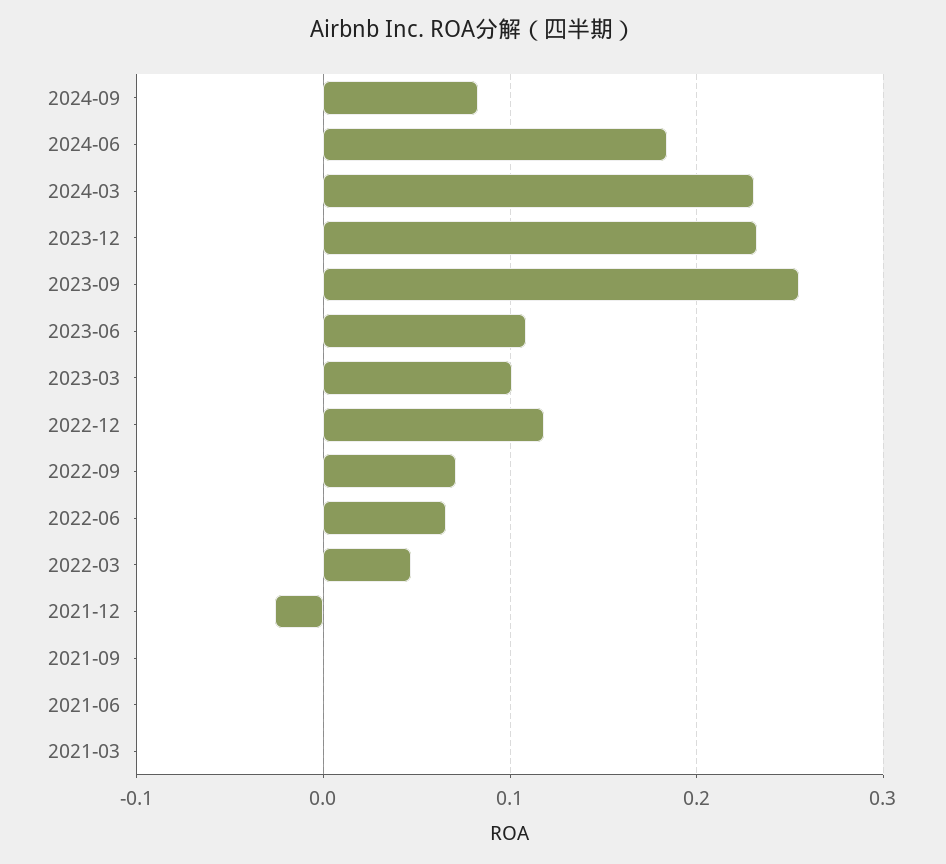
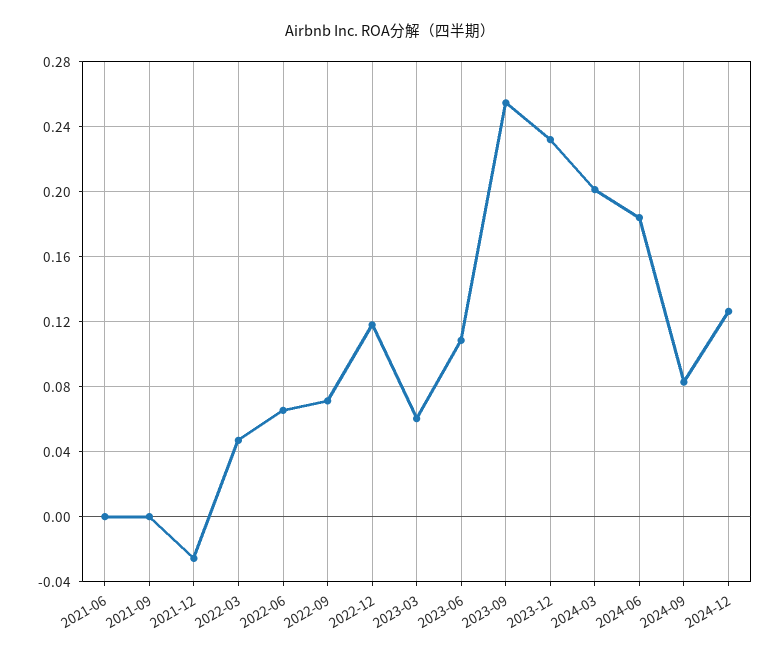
2024-03: 0.23 -> 0.2
2023-03: 0.1 -> 0.06
2021-03: 0 -> none
2024-12: none -> 0.125

